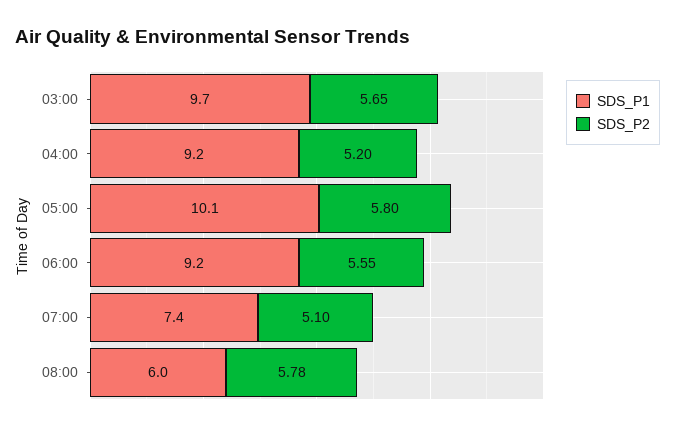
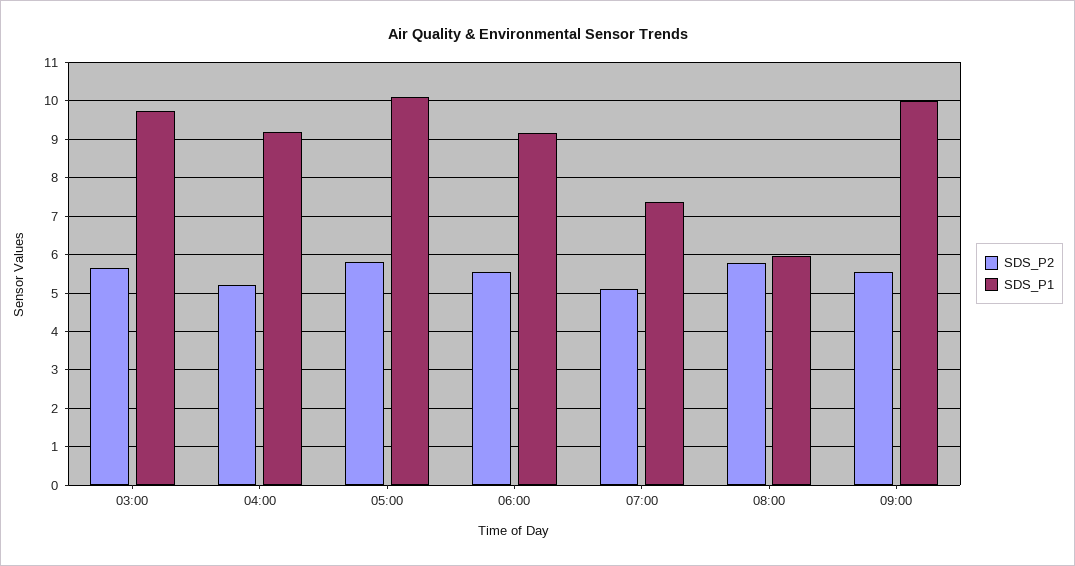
SDS_P2, 09:00: none -> 5.6
SDS_P1, 09:00: none -> 10

